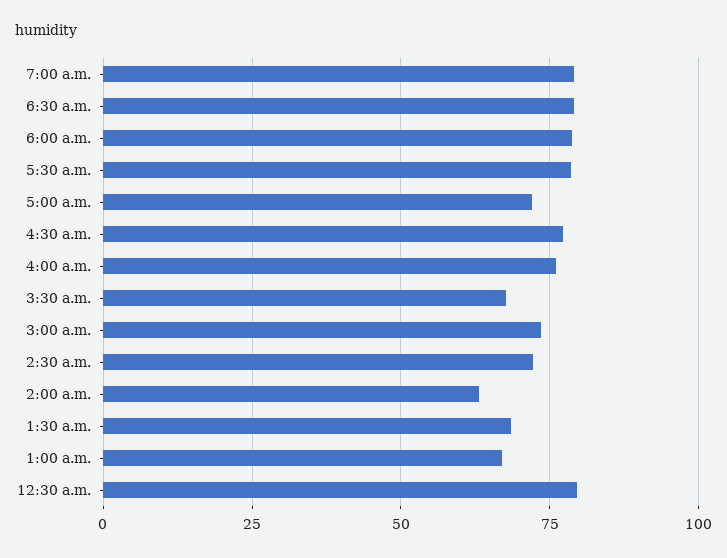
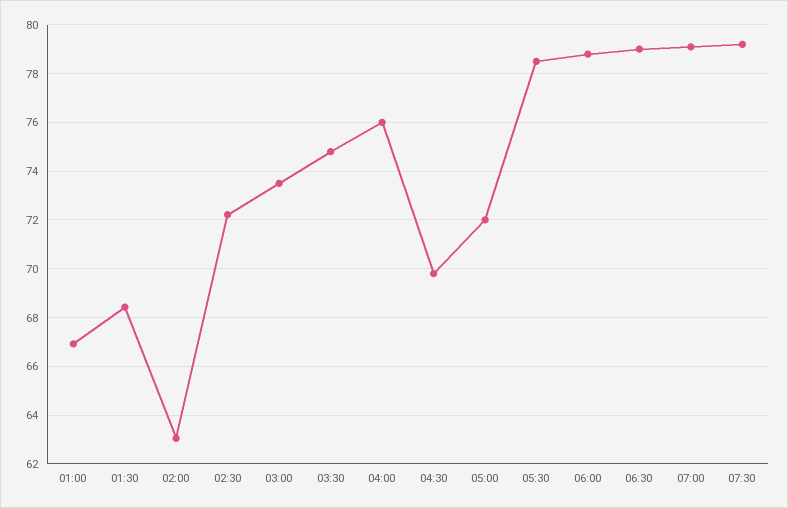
4:30 a.m.: 77.5 -> 69.75
3:30 a.m.: 67.5 -> 74.75
12:30 a.m.: 80 -> none
07:30: none -> 79.25

